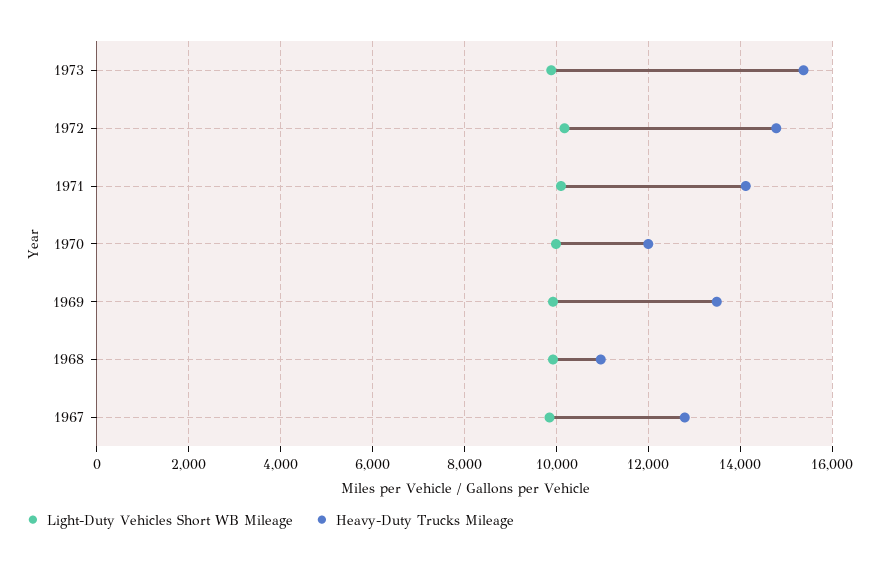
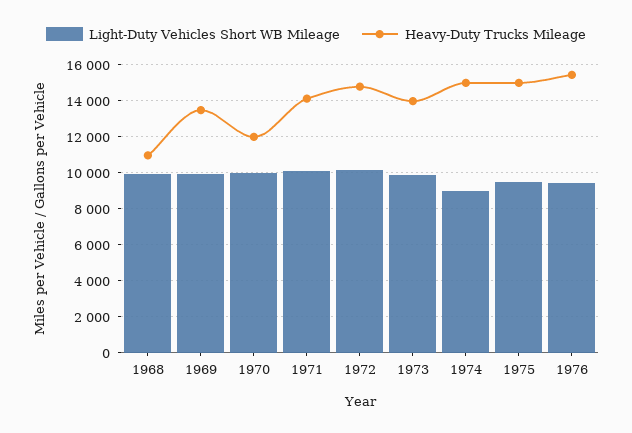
Heavy-Duty Trucks Mileage, 1973: 15400 -> 14000
Light-Duty Vehicles Short WB Mileage, 1967: 9800 -> none
Heavy-Duty Trucks Mileage, 1967: 12800 -> none
Light-Duty Vehicles Short WB Mileage, 1974: none -> 9000
Heavy-Duty Trucks Mileage, 1974: none -> 15000
Light-Duty Vehicles Short WB Mileage, 1975: none -> 9500
Heavy-Duty Trucks Mileage, 1975: none -> 15000
Light-Duty Vehicles Short WB Mileage, 1976: none -> 9500
Heavy-Duty Trucks Mileage, 1976: none -> 15500

